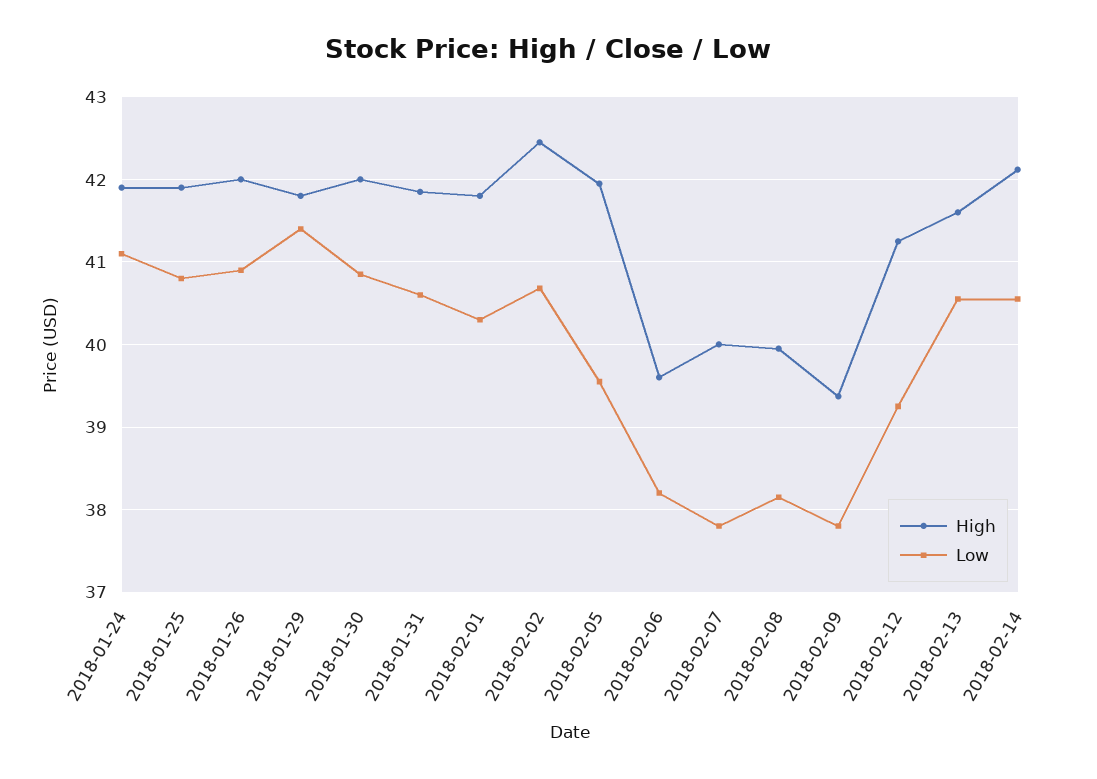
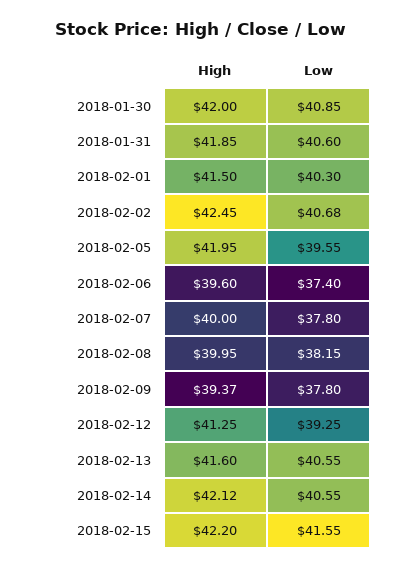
High, 2018-01-24: 41.9 -> none
Low, 2018-01-24: 41.1 -> none
High, 2018-01-25: 41.9 -> none
Low, 2018-01-25: 40.8 -> none
High, 2018-01-26: 42 -> none
Low, 2018-01-26: 40.9 -> none
High, 2018-01-29: 41.8 -> none
Low, 2018-01-29: 41.4 -> none
High, 2018-02-01: 41.8 -> 41.5
Low, 2018-02-06: 38.2 -> 37.4
High, 2018-02-15: none -> 42.2
Low, 2018-02-15: none -> 41.55

